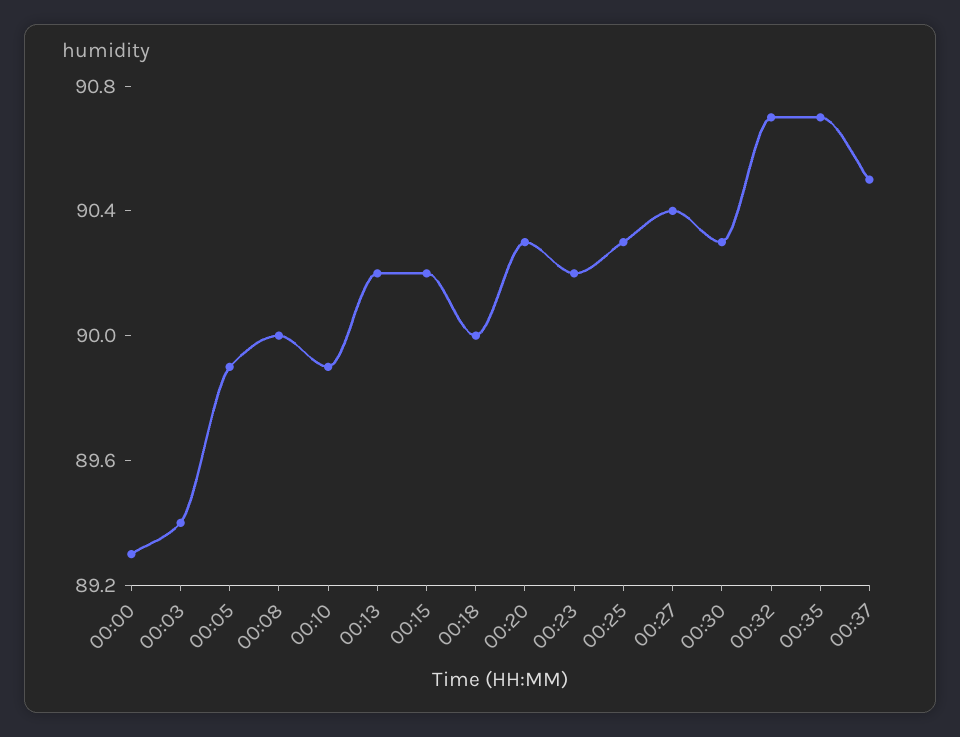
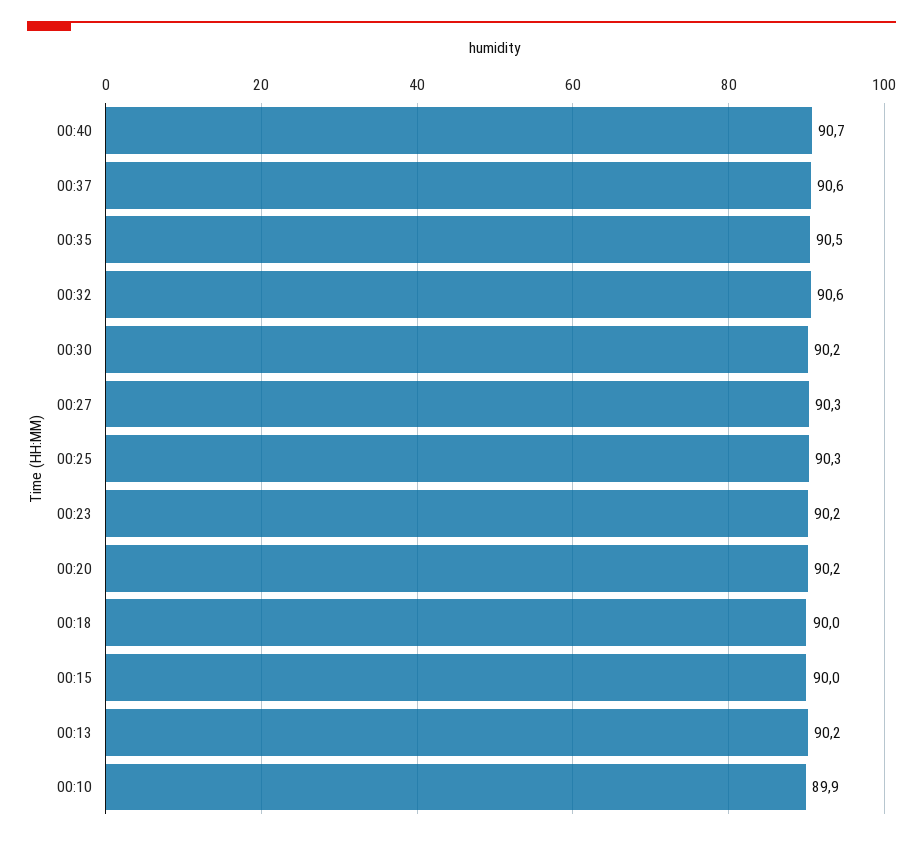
00:00: 89.3 -> none
00:03: 89.4 -> none
00:05: 89.9 -> none
00:08: 90 -> none
00:15: 90.2 -> 90
00:20: 90.3 -> 90.2
00:27: 90.4 -> 90.3
00:30: 90.3 -> 90.2
00:32: 90.7 -> 90.6
00:35: 90.7 -> 90.5
00:37: 90.5 -> 90.6
00:40: none -> 90.7

